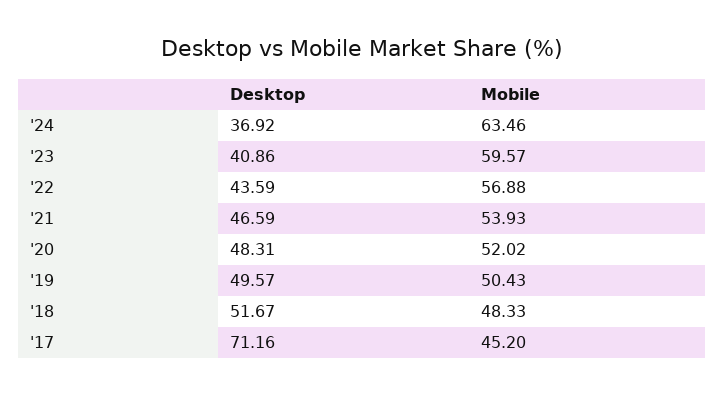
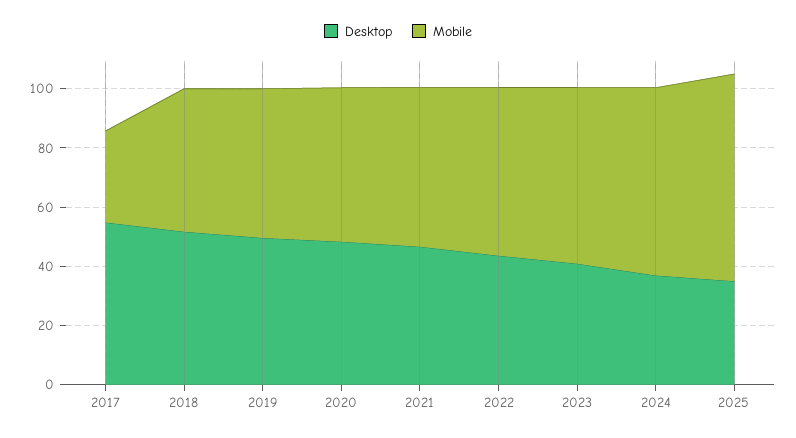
Desktop, '17: 71.16 -> 55
Mobile, '17: 45.2 -> 30
Desktop, 2025: none -> 35
Mobile, 2025: none -> 70

